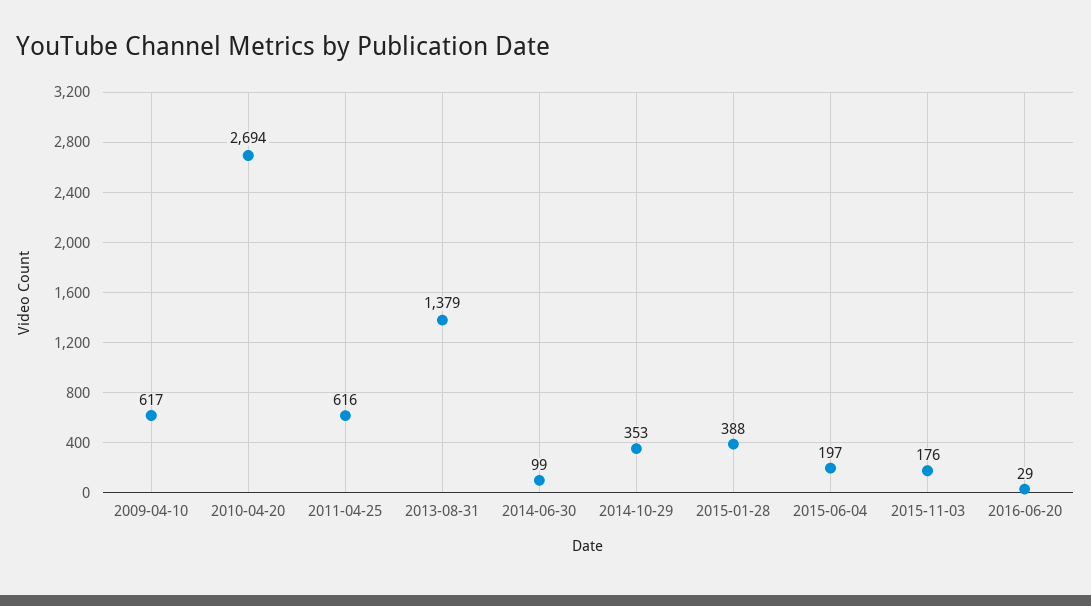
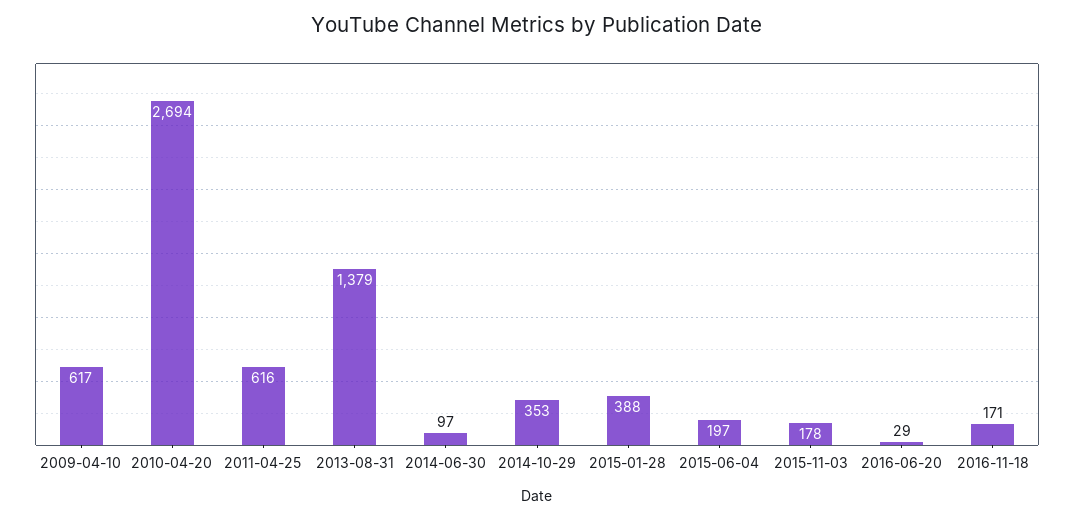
2014-06-30: 99 -> 97
2015-11-03: 176 -> 178
2016-11-18: none -> 171

